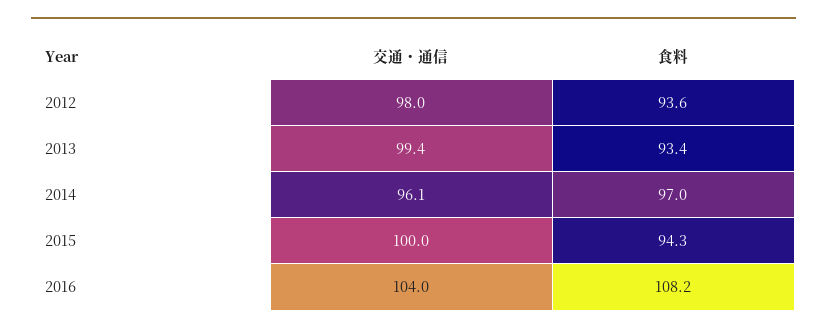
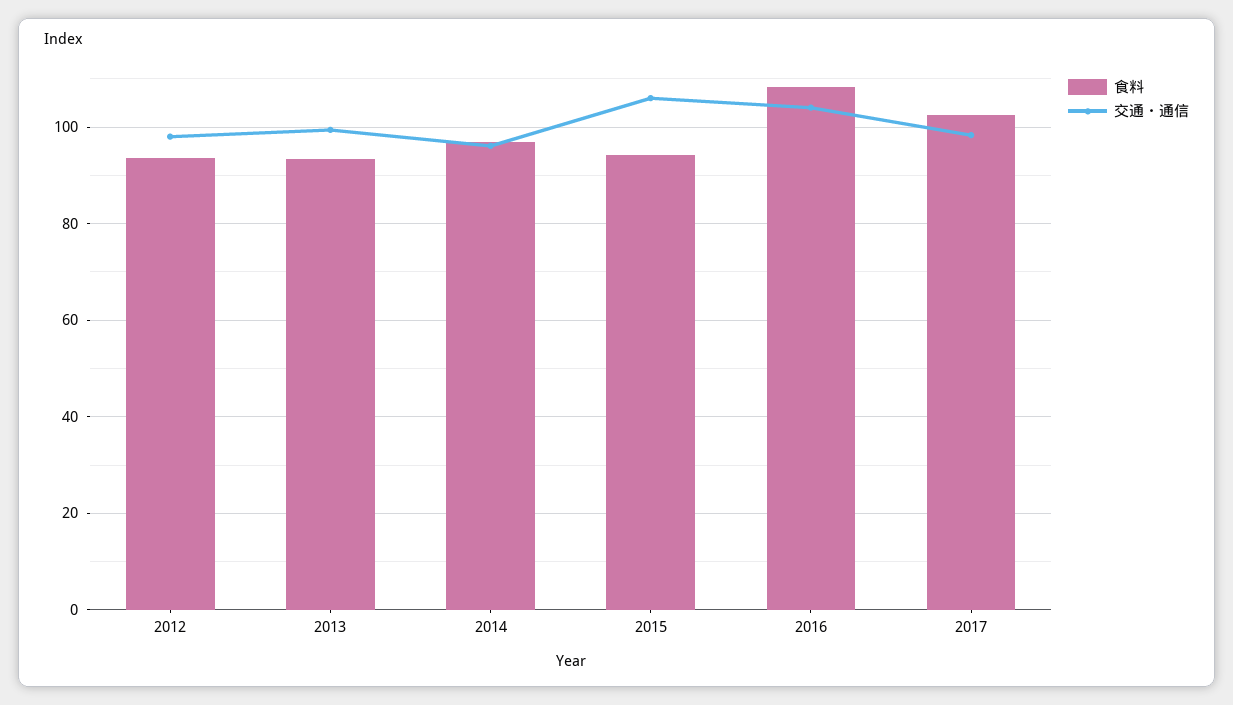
交通・通信, 2015: 100 -> 106
食料, 2017: none -> 102
交通・通信, 2017: none -> 98

